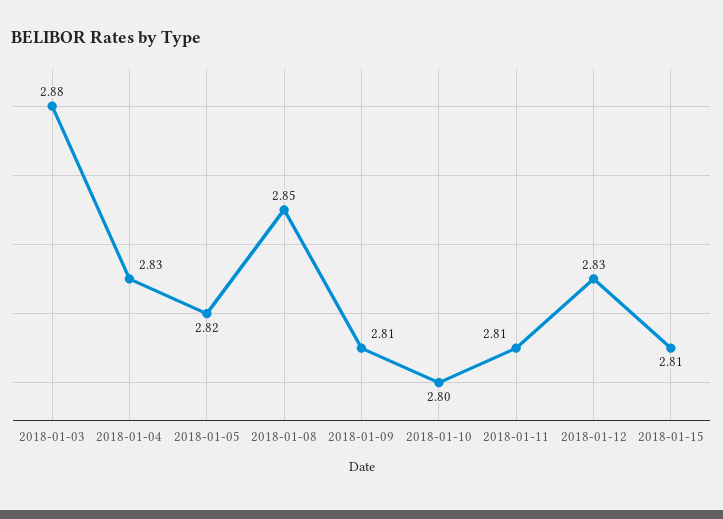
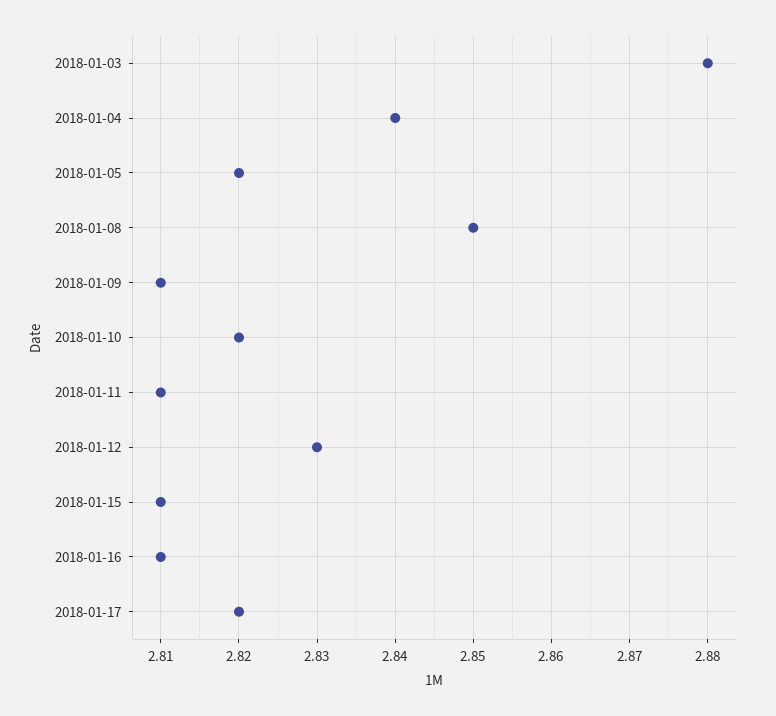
2018-01-04: 2.83 -> 2.84
2018-01-10: 2.8 -> 2.82
2018-01-16: none -> 2.81
2018-01-17: none -> 2.82

